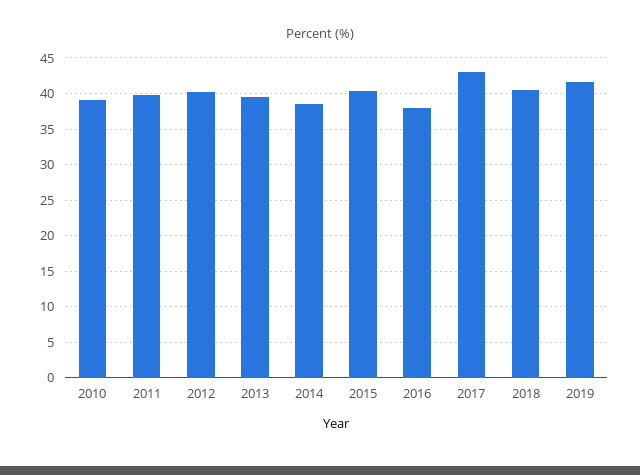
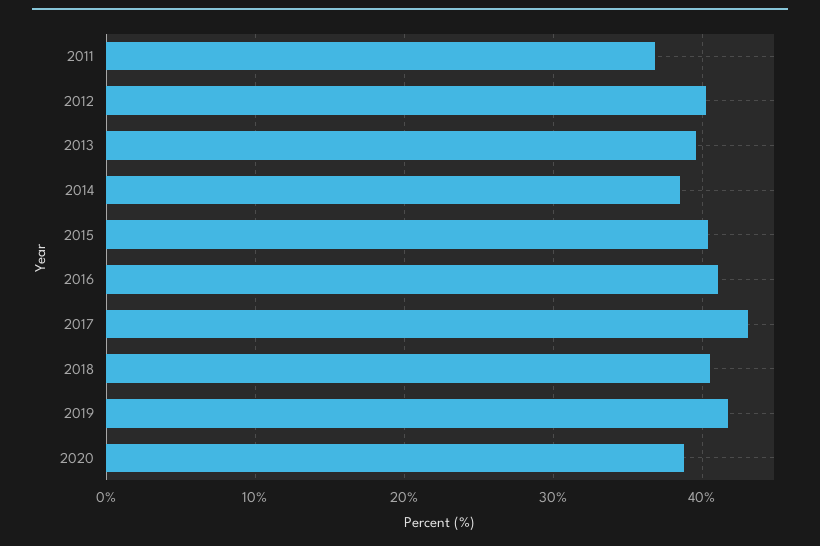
2010: 39 -> none
2011: 40 -> 37
2016: 38 -> 41
2020: none -> 39

